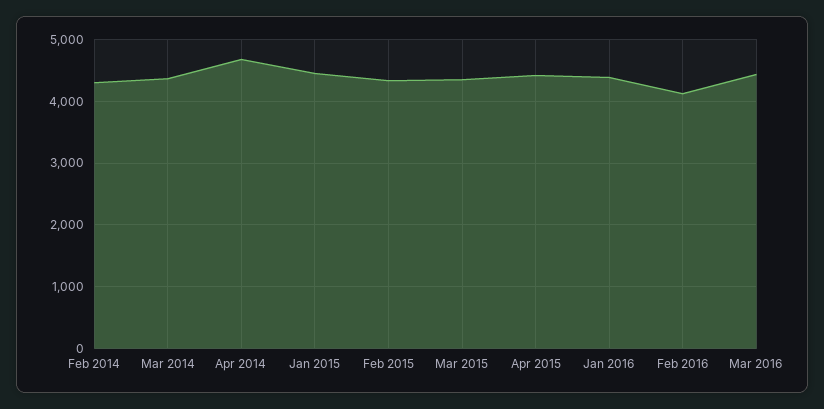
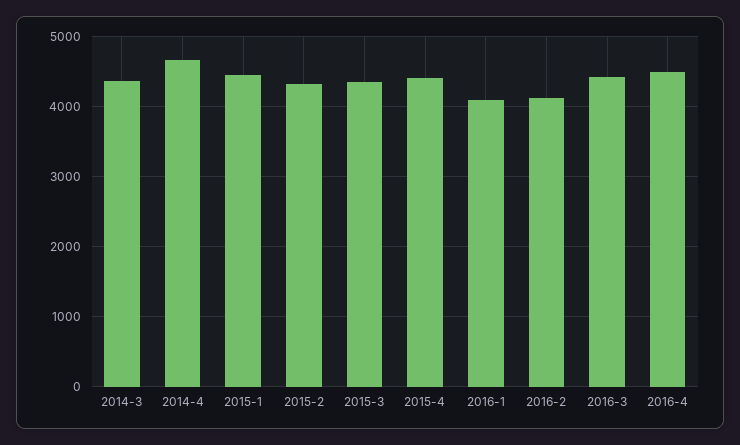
Feb 2014: 4300 -> none
Jan 2016: 4400 -> 4100
2016-4: none -> 4500

